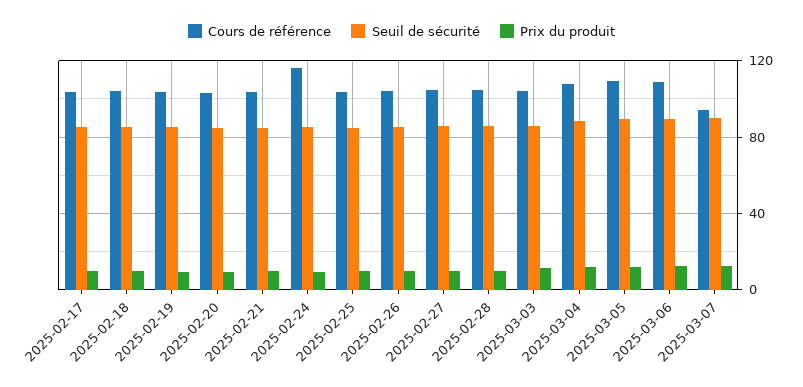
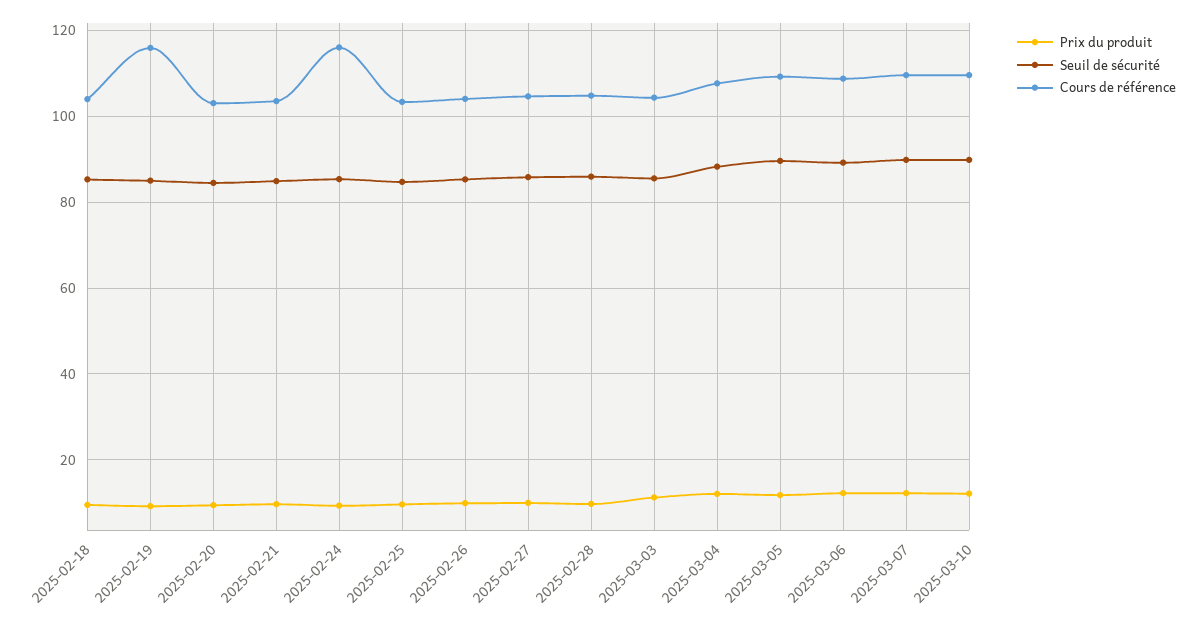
Cours de référence, 2025-02-17: 105 -> none
Seuil de sécurité, 2025-02-17: 85 -> none
Prix du produit, 2025-02-17: 10 -> none
Cours de référence, 2025-02-19: 105 -> 116
Cours de référence, 2025-03-07: 95 -> 110
Prix du produit, 2025-03-10: none -> 12
Seuil de sécurité, 2025-03-10: none -> 90
Cours de référence, 2025-03-10: none -> 110

